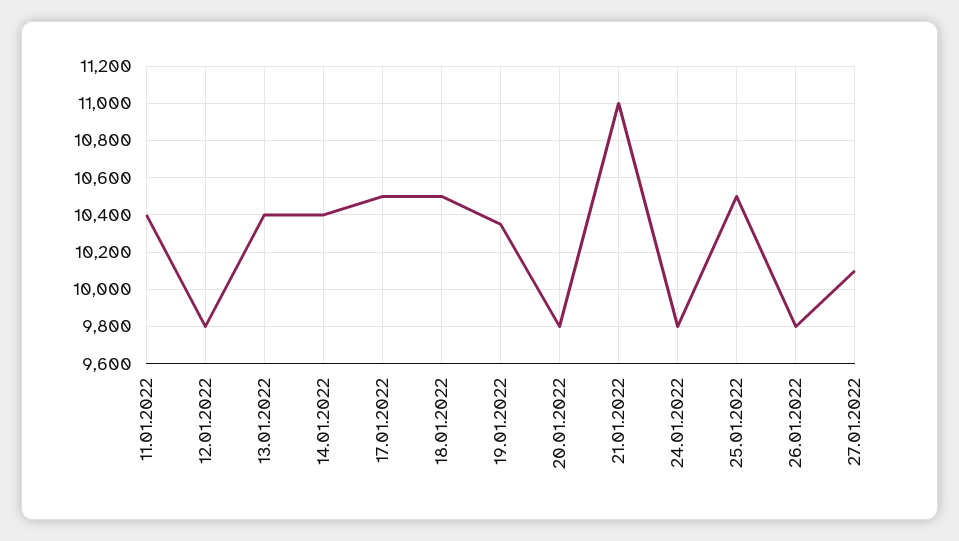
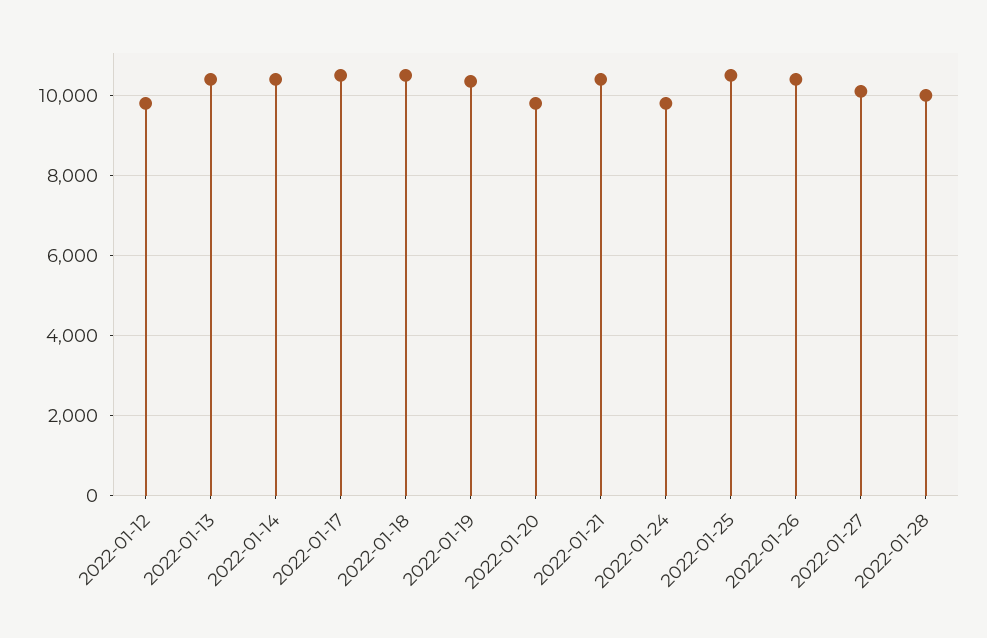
11.01.2022: 10400 -> none
21.01.2022: 11000 -> 10400
26.01.2022: 9800 -> 10400
2022-01-28: none -> 10000

